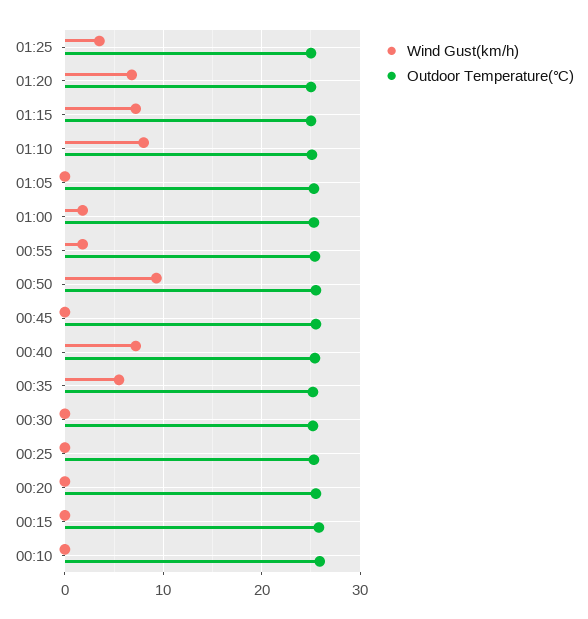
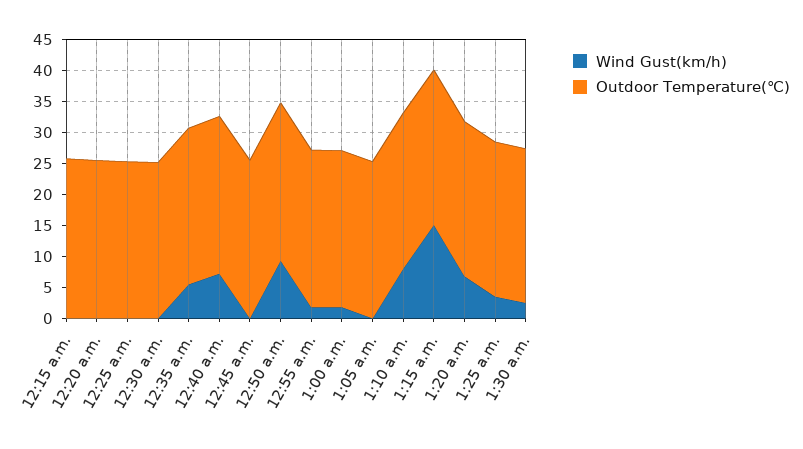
Wind Gust(km/h), 01:15: 7 -> 15
Wind Gust(km/h), 00:10: 0 -> none
Outdoor Temperature(℃), 00:10: 26 -> none
Wind Gust(km/h), 1:30 a.m.: none -> 2.5
Outdoor Temperature(℃), 1:30 a.m.: none -> 25

